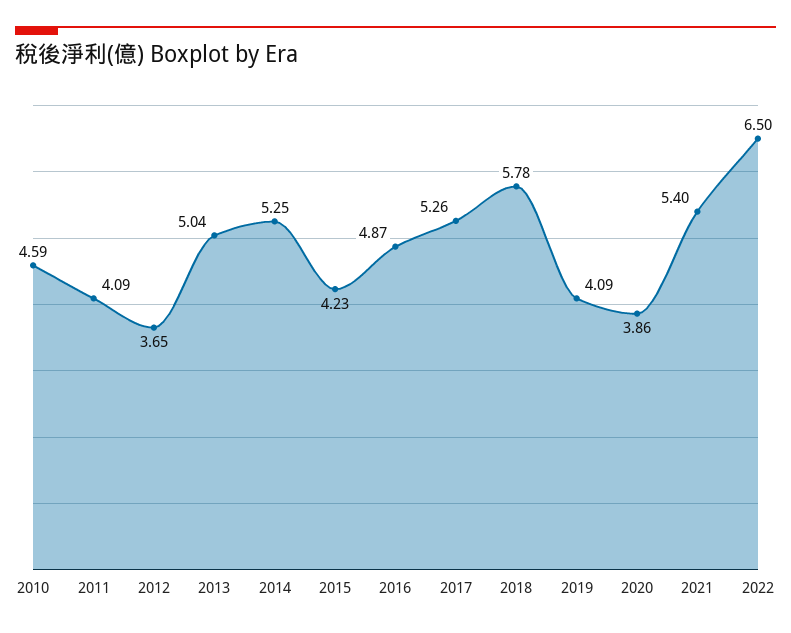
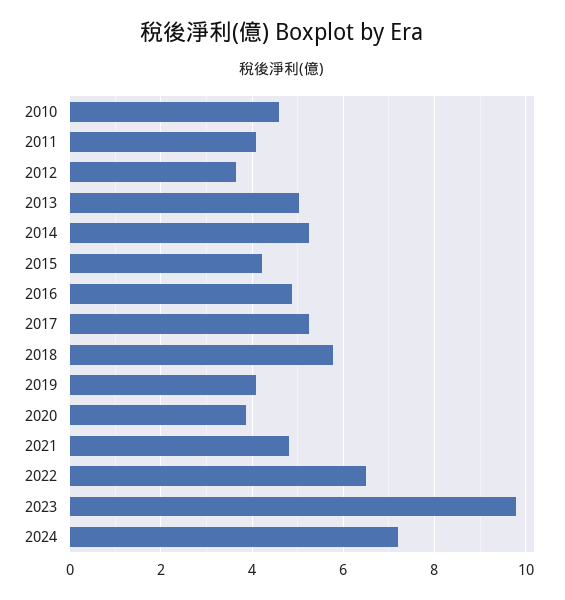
2021: 5.4 -> 4.8
2023: none -> 9.8
2024: none -> 7.2

